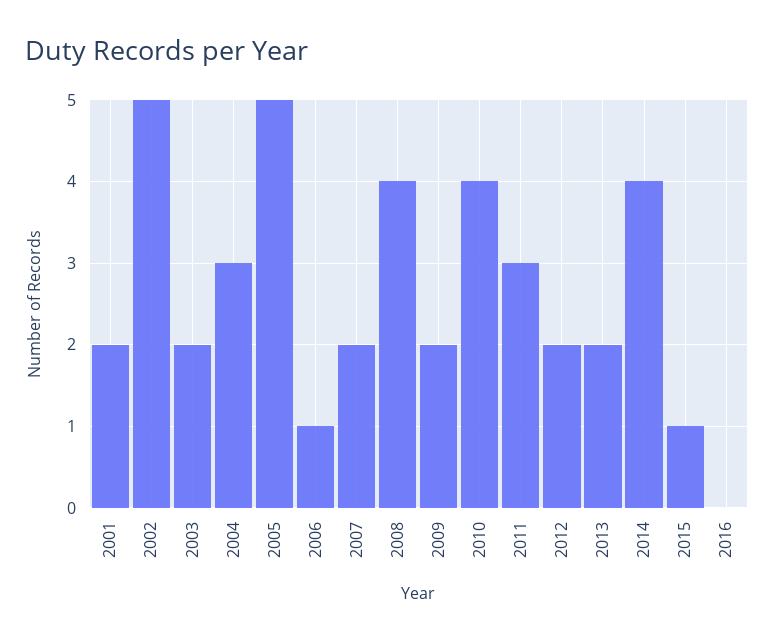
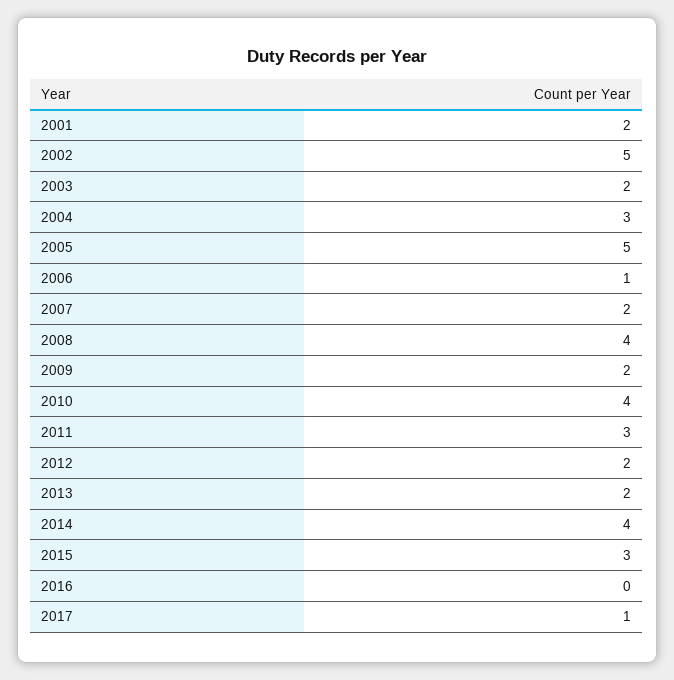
2015: 1 -> 3
2017: none -> 1

